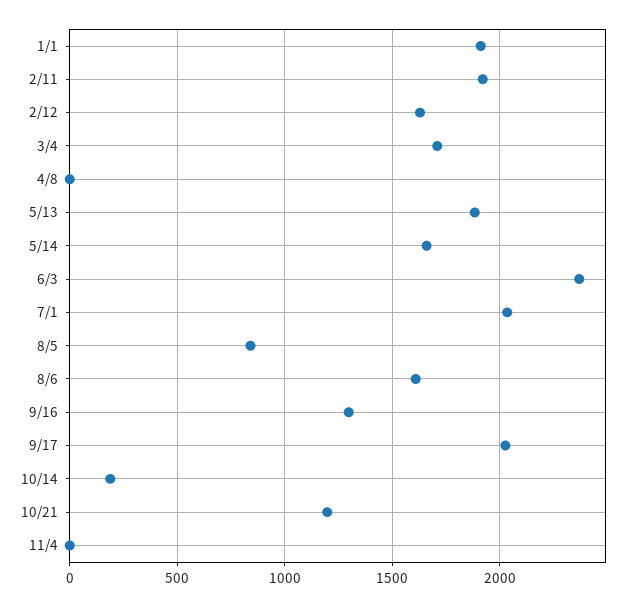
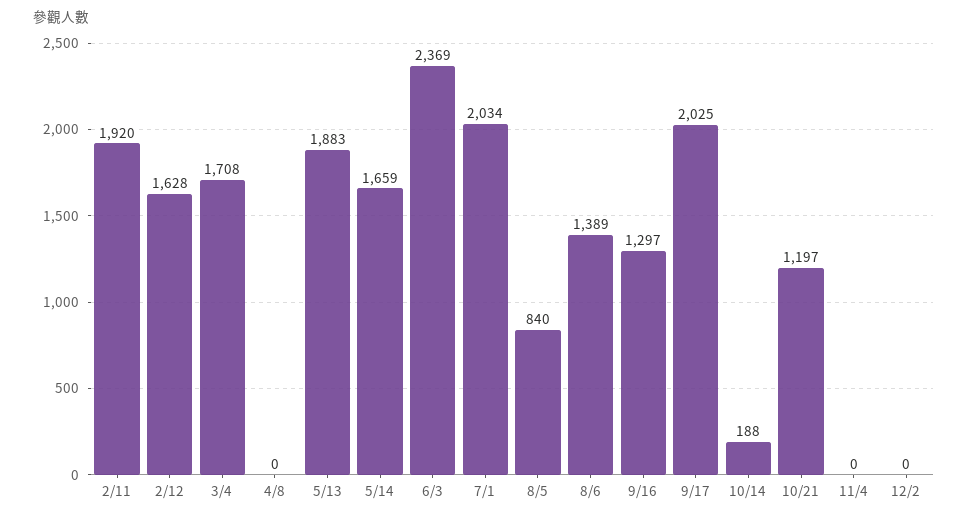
1/1: 1900 -> none
8/6: 1600 -> 1389
12/2: none -> 0

